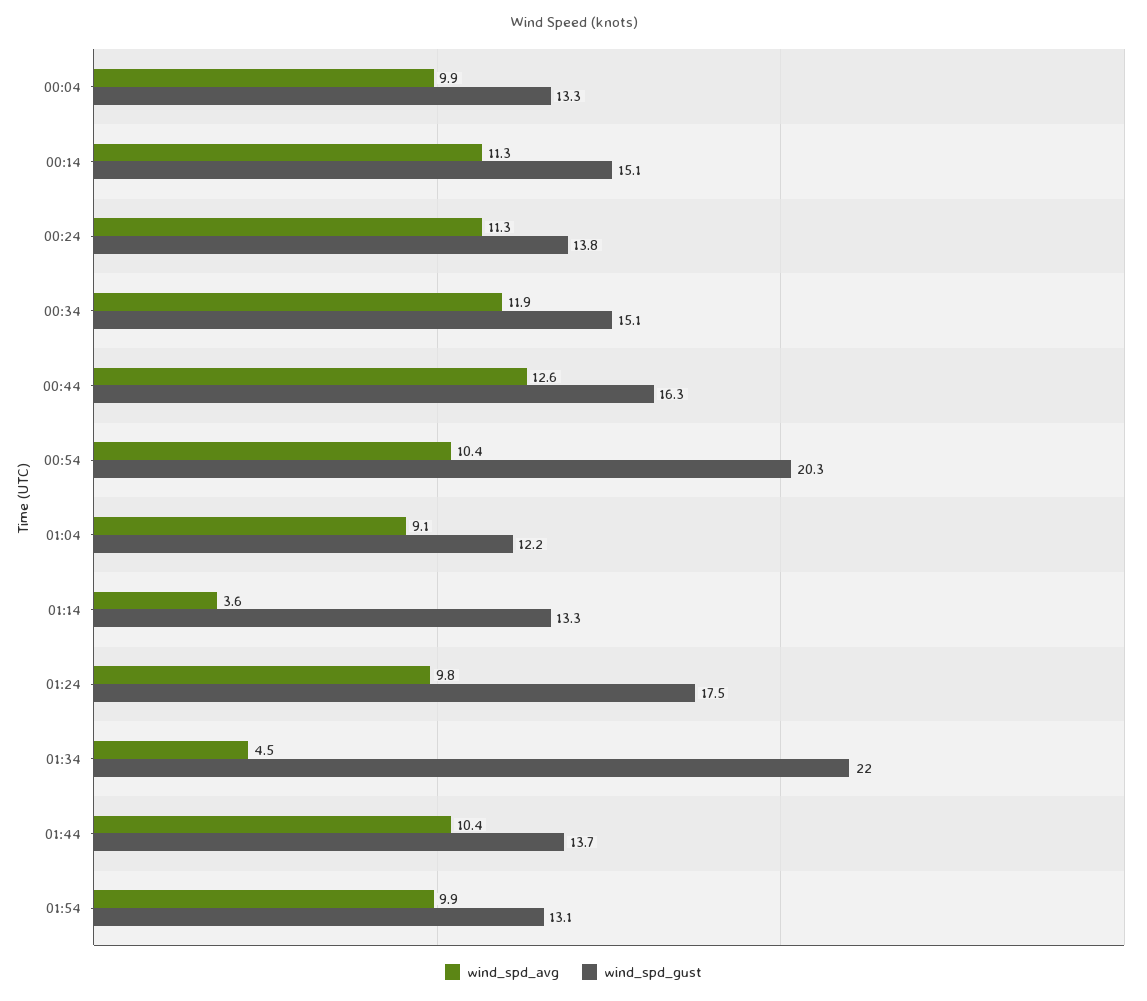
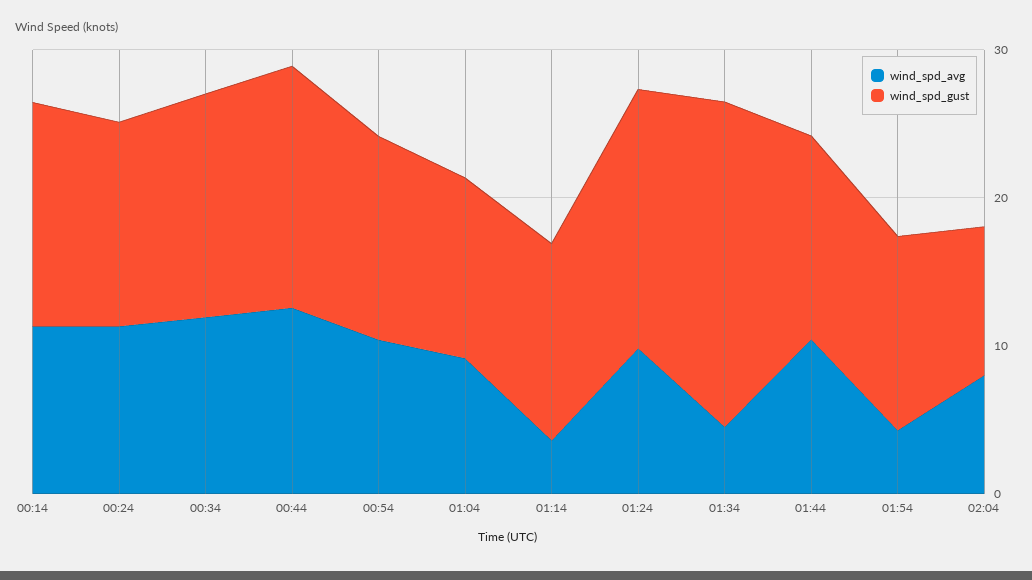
wind_spd_avg, 00:04: 9.9 -> none
wind_spd_gust, 00:04: 13.3 -> none
wind_spd_gust, 00:54: 20.3 -> 14
wind_spd_avg, 01:54: 9.9 -> 4
wind_spd_avg, 02:04: none -> 8
wind_spd_gust, 02:04: none -> 10

